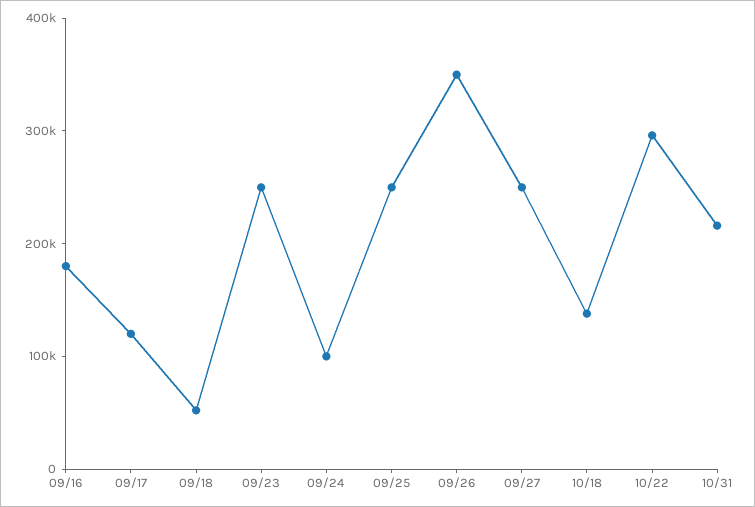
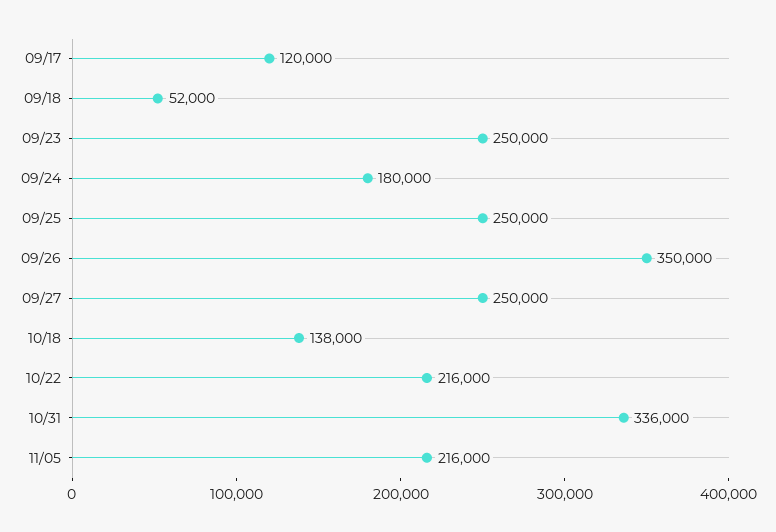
09/16: 180000 -> none
09/24: 100000 -> 180000
10/22: 300000 -> 216000
10/31: 220000 -> 336000
11/05: none -> 216000

